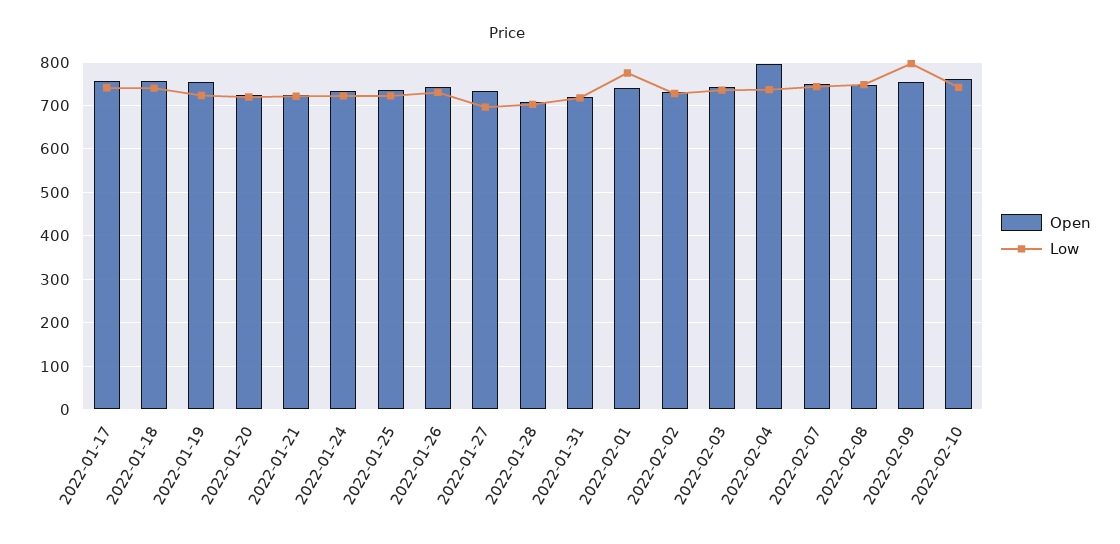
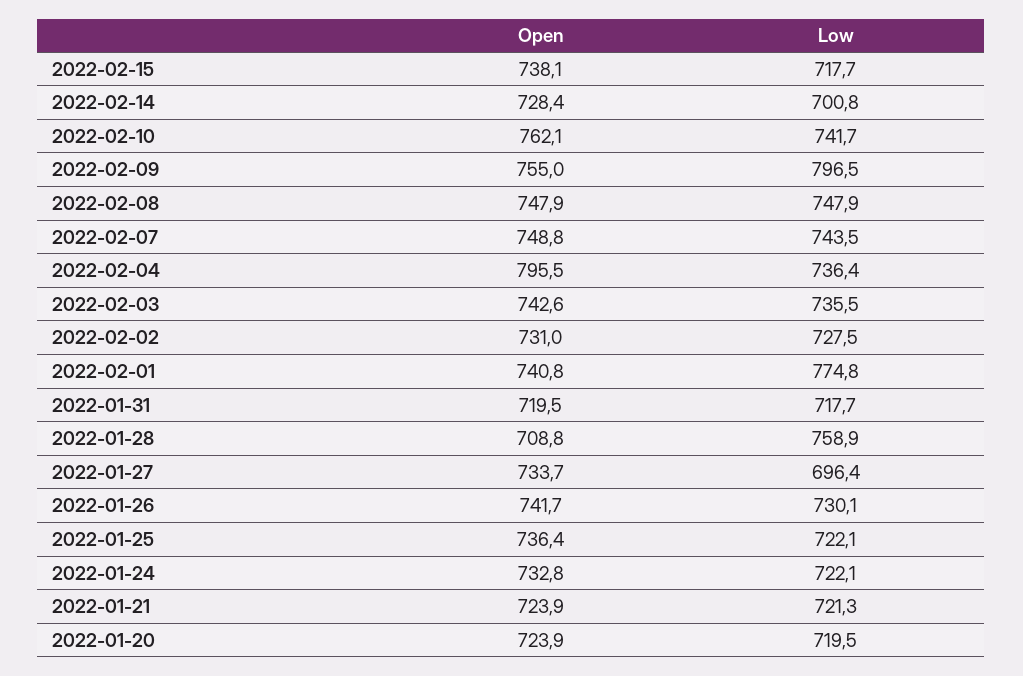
Open, 2022-01-17: 760 -> none
Low, 2022-01-17: 740 -> none
Open, 2022-01-18: 760 -> none
Low, 2022-01-18: 740 -> none
Open, 2022-01-19: 760 -> none
Low, 2022-01-19: 720 -> none
Low, 2022-01-28: 700 -> 758.9
Open, 2022-02-15: none -> 738.1
Low, 2022-02-15: none -> 717.7
Open, 2022-02-14: none -> 728.4
Low, 2022-02-14: none -> 700.8

